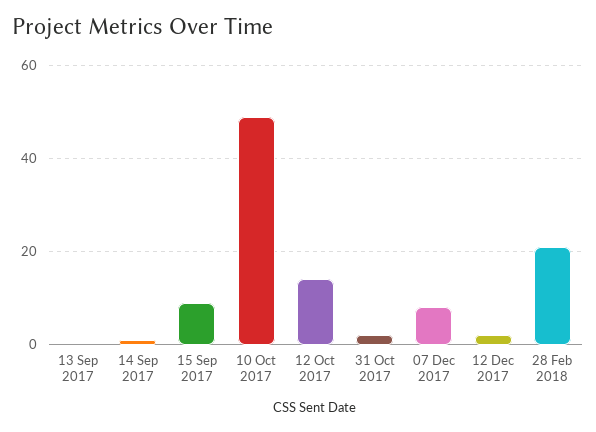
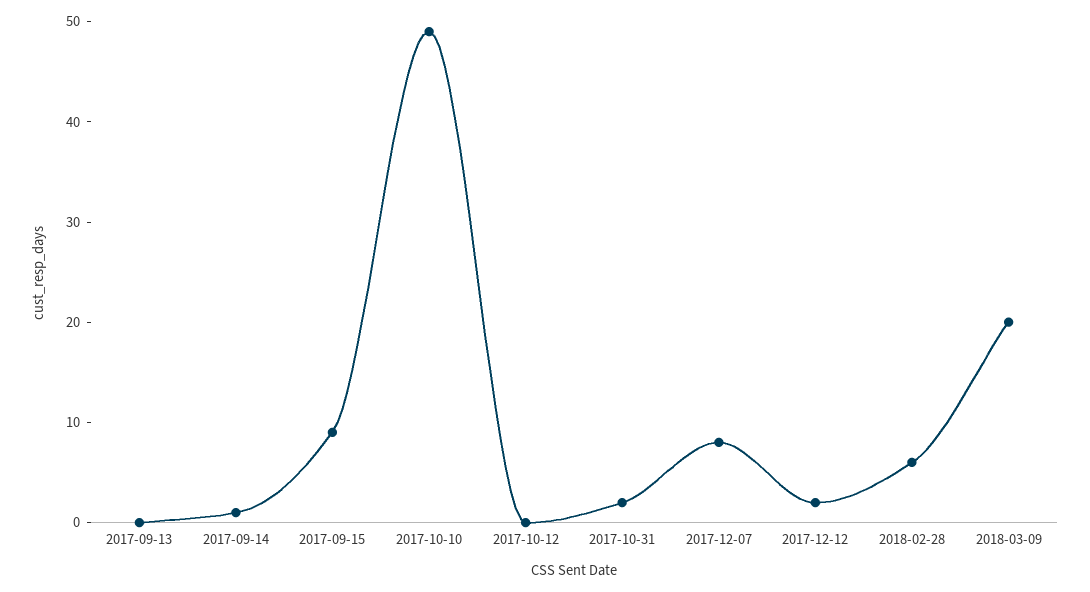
12 Oct 2017: 15 -> 0
28 Feb 2018: 20 -> 6
2018-03-09: none -> 20

